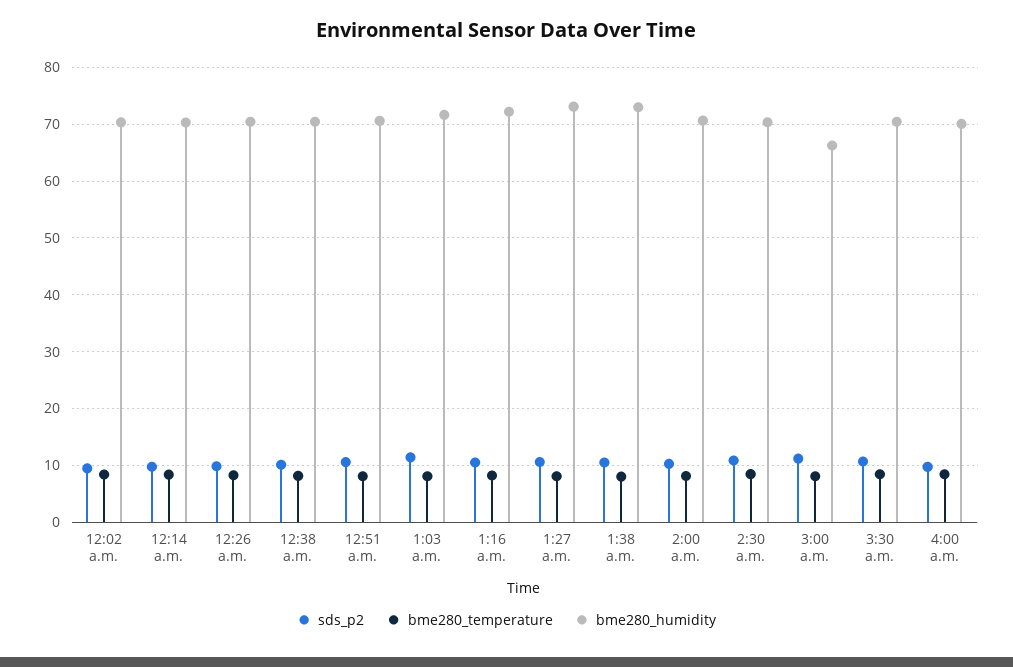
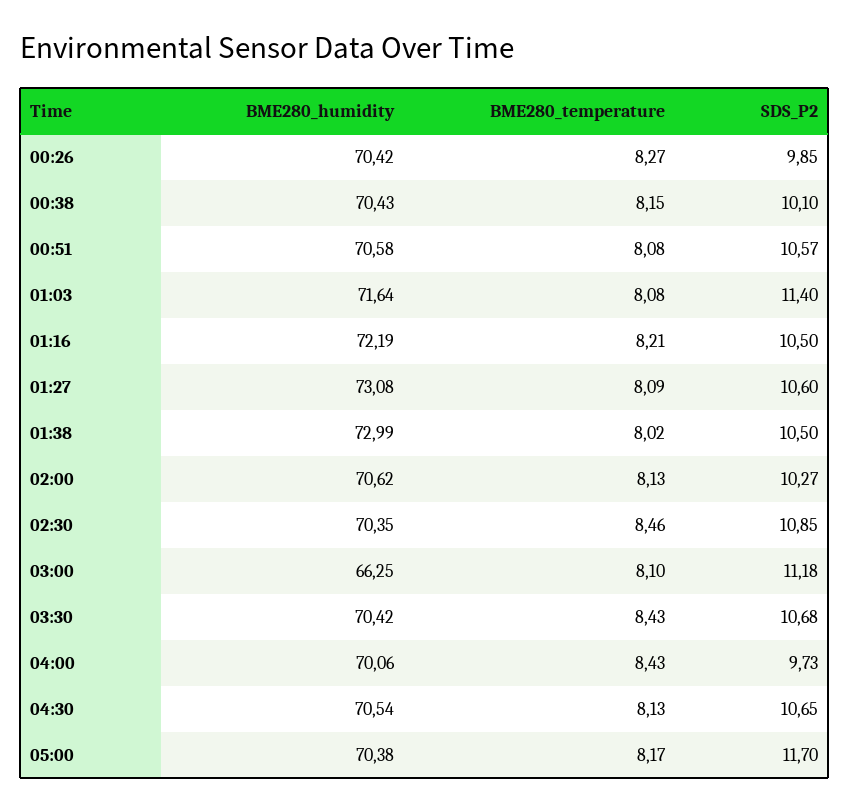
sds_p2, 12:02 a.m.: 10 -> none
bme280_temperature, 12:02 a.m.: 8 -> none
bme280_humidity, 12:02 a.m.: 70 -> none
sds_p2, 12:14 a.m.: 10 -> none
bme280_temperature, 12:14 a.m.: 8 -> none
bme280_humidity, 12:14 a.m.: 70 -> none
bme280_humidity, 04:30: none -> 70.54
bme280_temperature, 04:30: none -> 8.13
sds_p2, 04:30: none -> 10.65
bme280_humidity, 05:00: none -> 70.38
bme280_temperature, 05:00: none -> 8.17
sds_p2, 05:00: none -> 11.7

